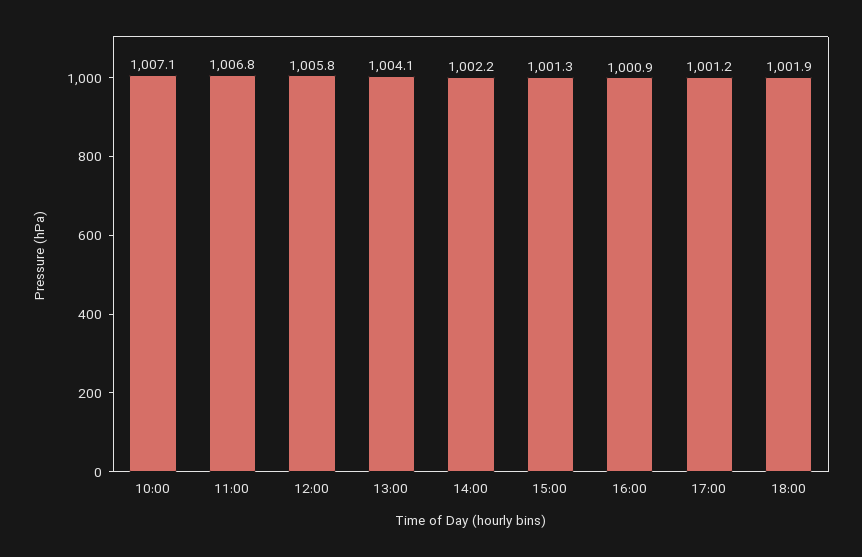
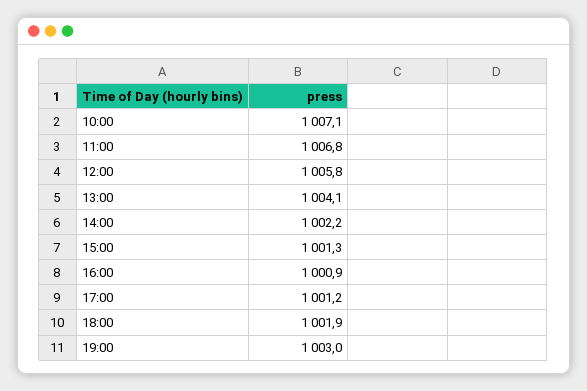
19:00: none -> 1003

